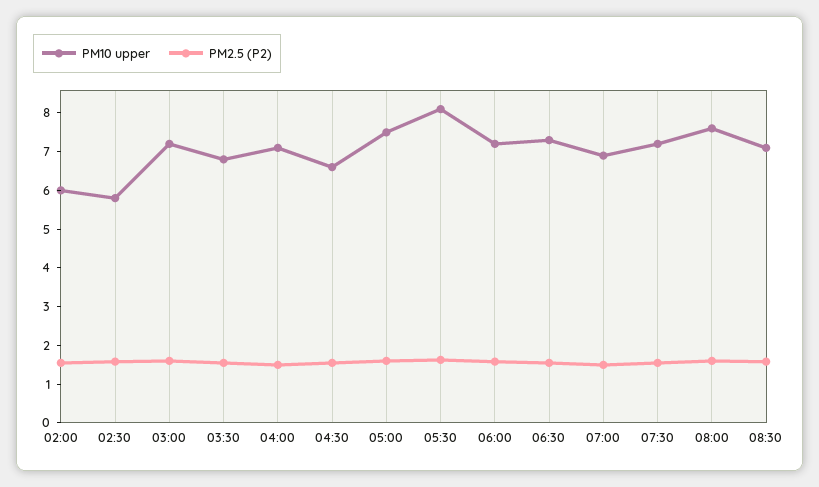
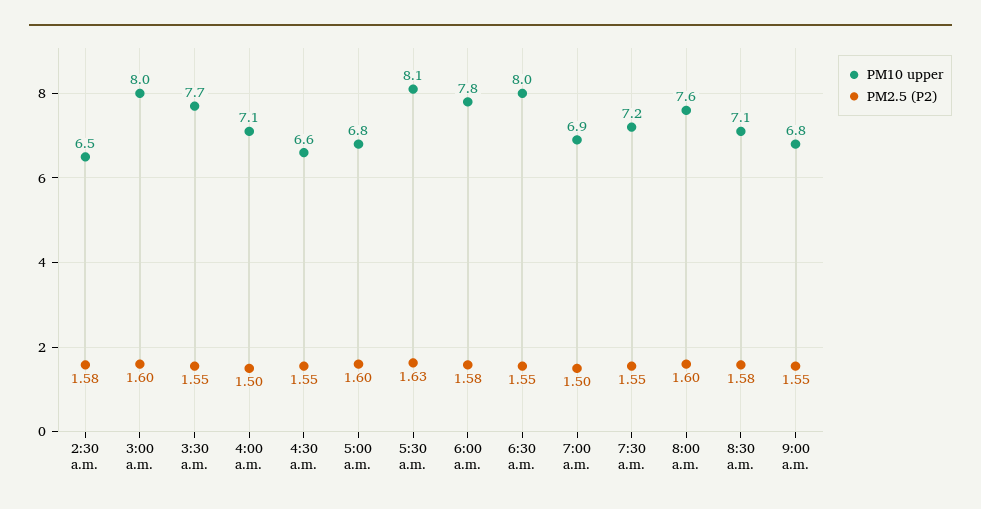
PM10 upper, 02:00: 6 -> none
PM2.5 (P2), 02:00: 1.5 -> none
PM10 upper, 02:30: 5.75 -> 6.5
PM10 upper, 03:00: 7.25 -> 8
PM10 upper, 03:30: 6.75 -> 7.7
PM10 upper, 05:00: 7.5 -> 6.8
PM10 upper, 06:00: 7.25 -> 7.8
PM10 upper, 06:30: 7.25 -> 8
PM10 upper, 9:00 a.m.: none -> 6.8
PM2.5 (P2), 9:00 a.m.: none -> 1.55

